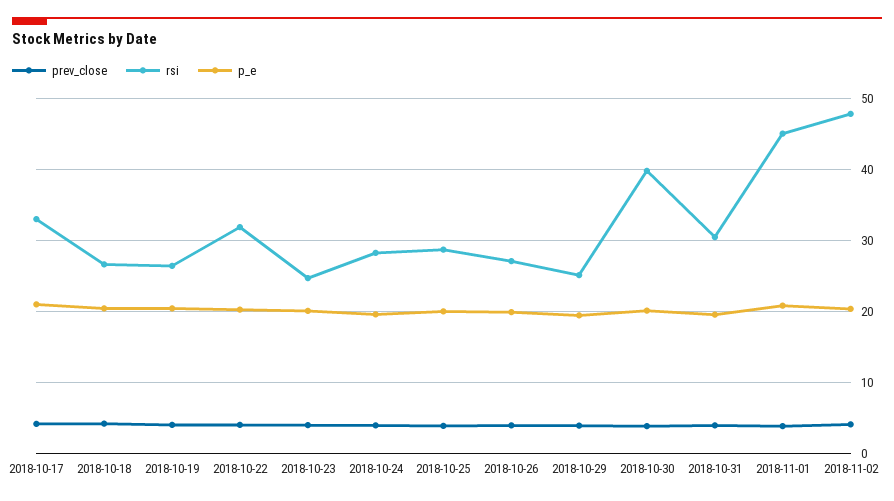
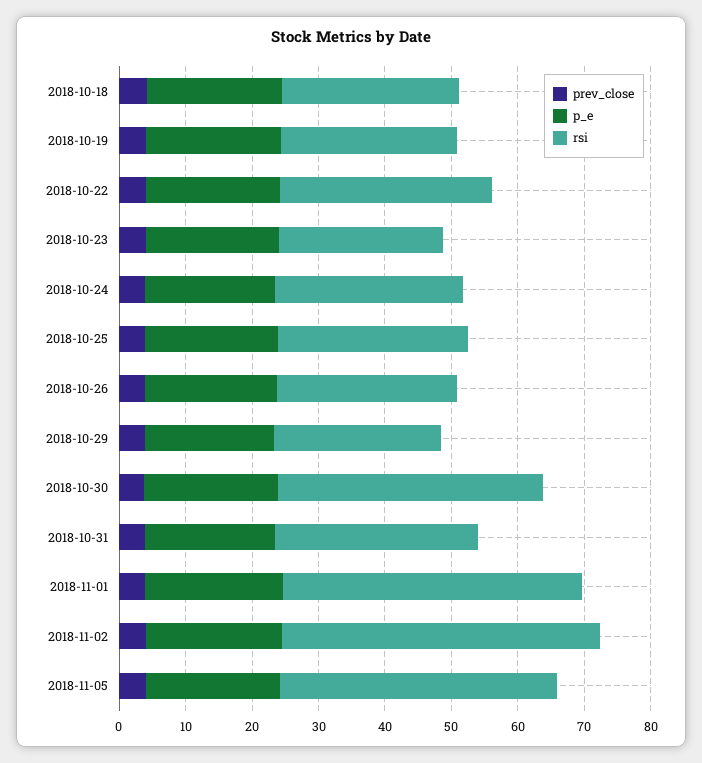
prev_close, 2018-10-17: 4 -> none
rsi, 2018-10-17: 33 -> none
p_e, 2018-10-17: 21 -> none
prev_close, 2018-11-05: none -> 4
p_e, 2018-11-05: none -> 20
rsi, 2018-11-05: none -> 42

